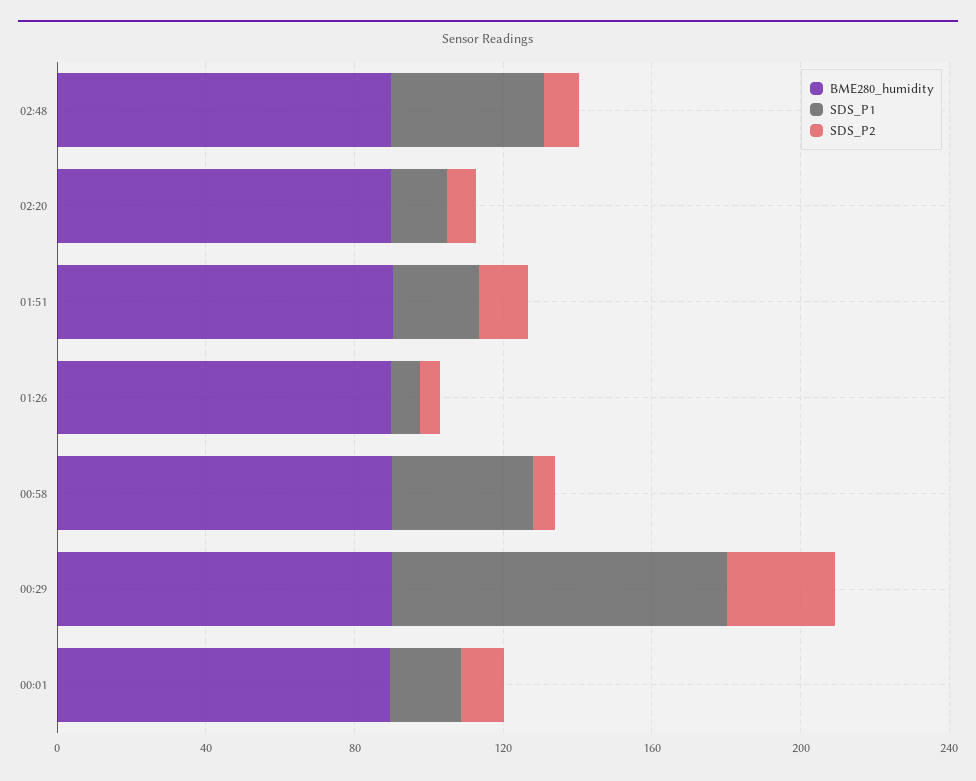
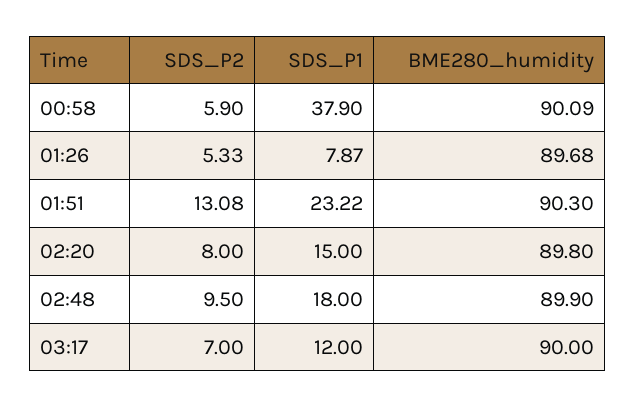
SDS_P1, 02:48: 40 -> 18
BME280_humidity, 00:29: 90 -> none
SDS_P1, 00:29: 90 -> none
SDS_P2, 00:29: 30 -> none
BME280_humidity, 00:01: 90 -> none
SDS_P1, 00:01: 20 -> none
SDS_P2, 00:01: 10 -> none
SDS_P2, 03:17: none -> 7
SDS_P1, 03:17: none -> 12
BME280_humidity, 03:17: none -> 90

